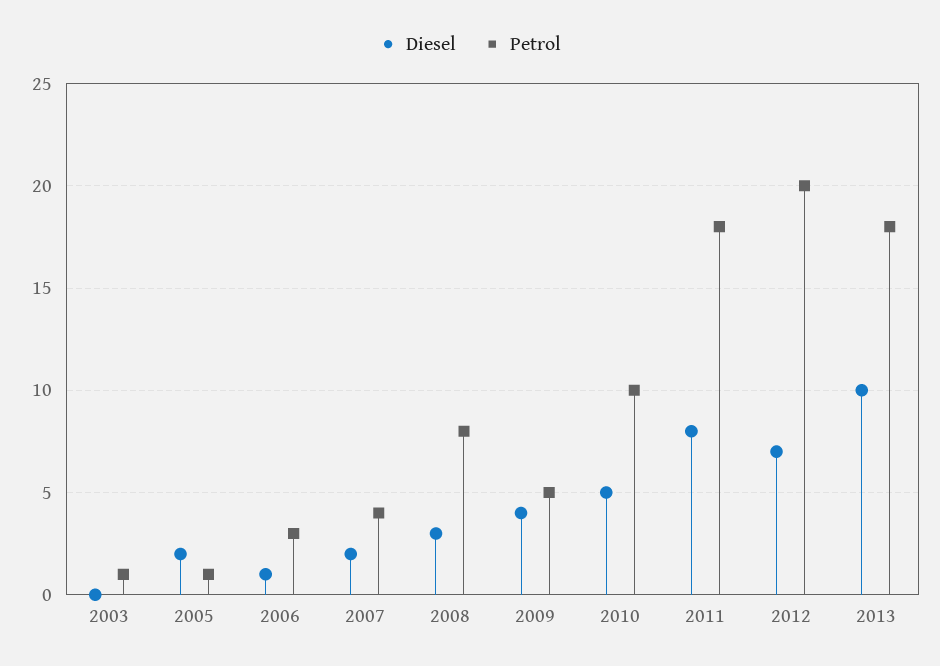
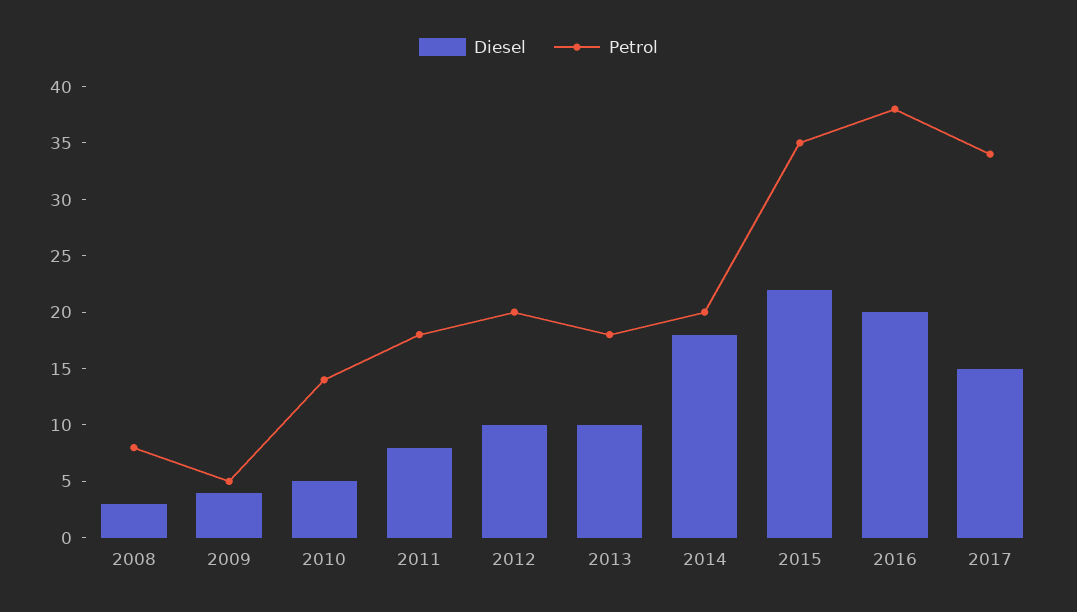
Diesel, 2003: 0 -> none
Petrol, 2003: 1 -> none
Diesel, 2005: 2 -> none
Petrol, 2005: 1 -> none
Diesel, 2006: 1 -> none
Petrol, 2006: 3 -> none
Diesel, 2007: 2 -> none
Petrol, 2007: 4 -> none
Petrol, 2010: 10 -> 14
Diesel, 2012: 7 -> 10
Diesel, 2014: none -> 18
Petrol, 2014: none -> 20
Diesel, 2015: none -> 22
Petrol, 2015: none -> 35
Diesel, 2016: none -> 20
Petrol, 2016: none -> 38
Diesel, 2017: none -> 15
Petrol, 2017: none -> 34

